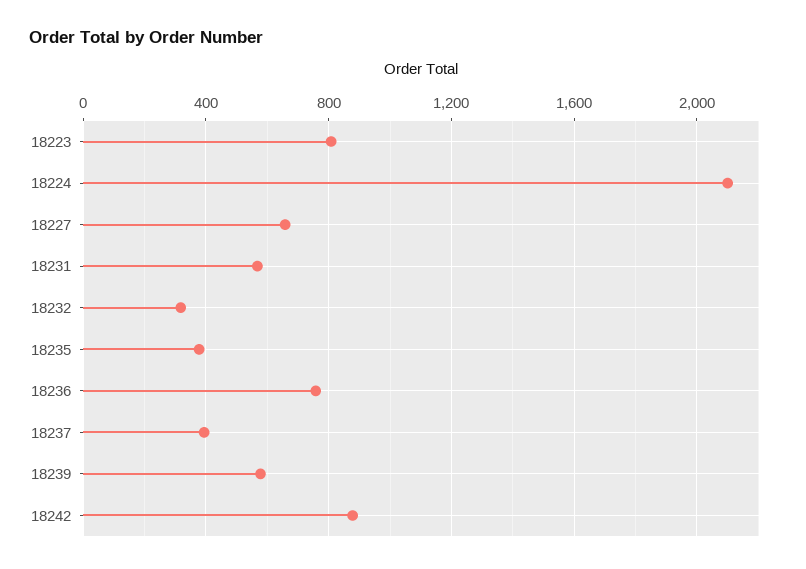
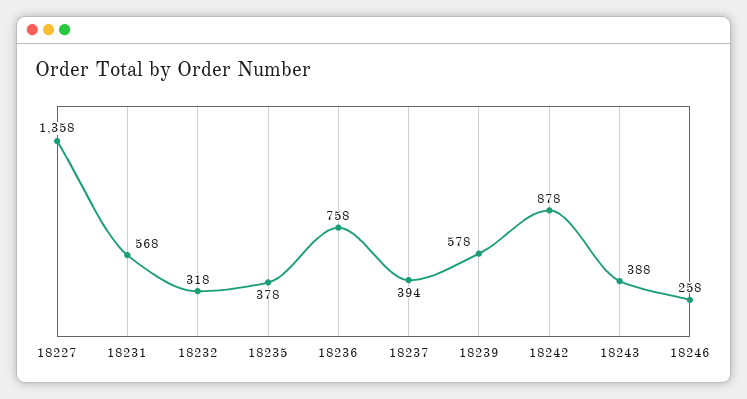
18223: 800 -> none
18224: 2100 -> none
18227: 650 -> 1358
18243: none -> 388
18246: none -> 258

